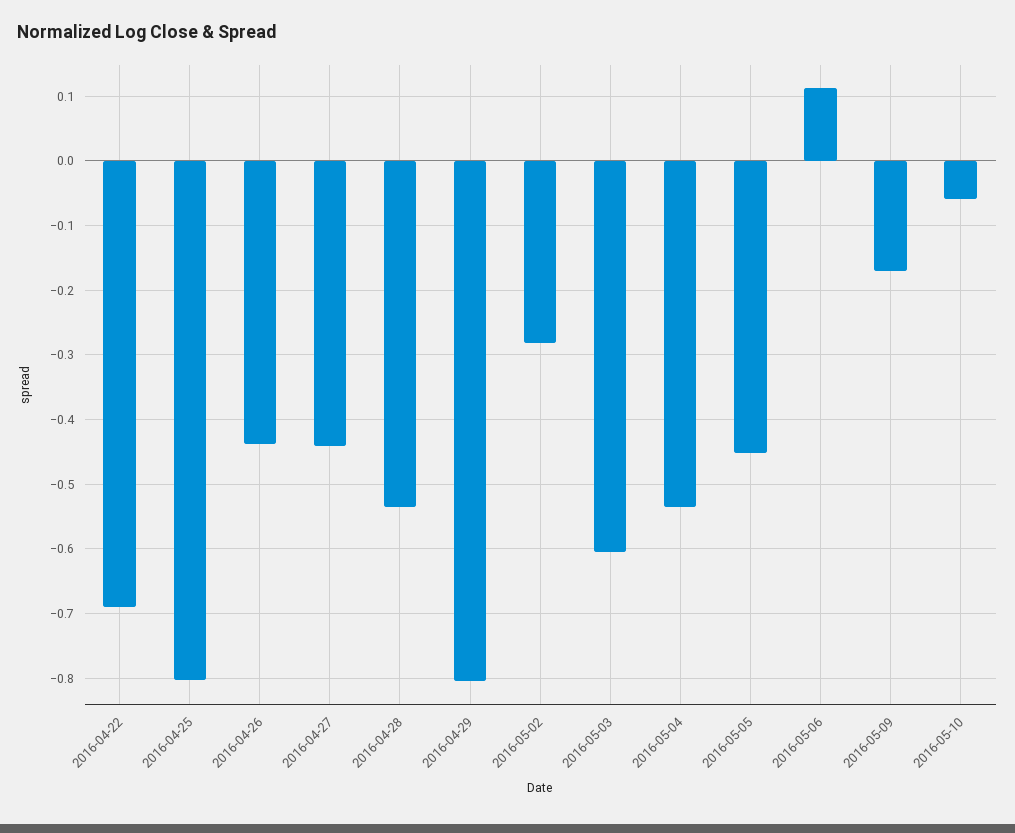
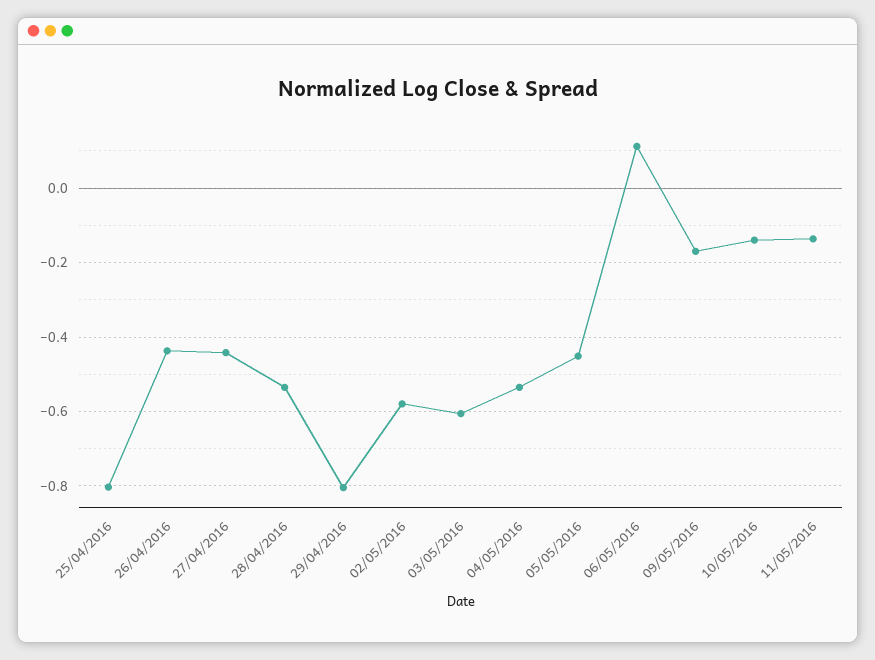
2016-04-22: -0.69 -> none
2016-05-02: -0.28 -> -0.58
2016-05-10: -0.06 -> -0.14
11/05/2016: none -> -0.14

